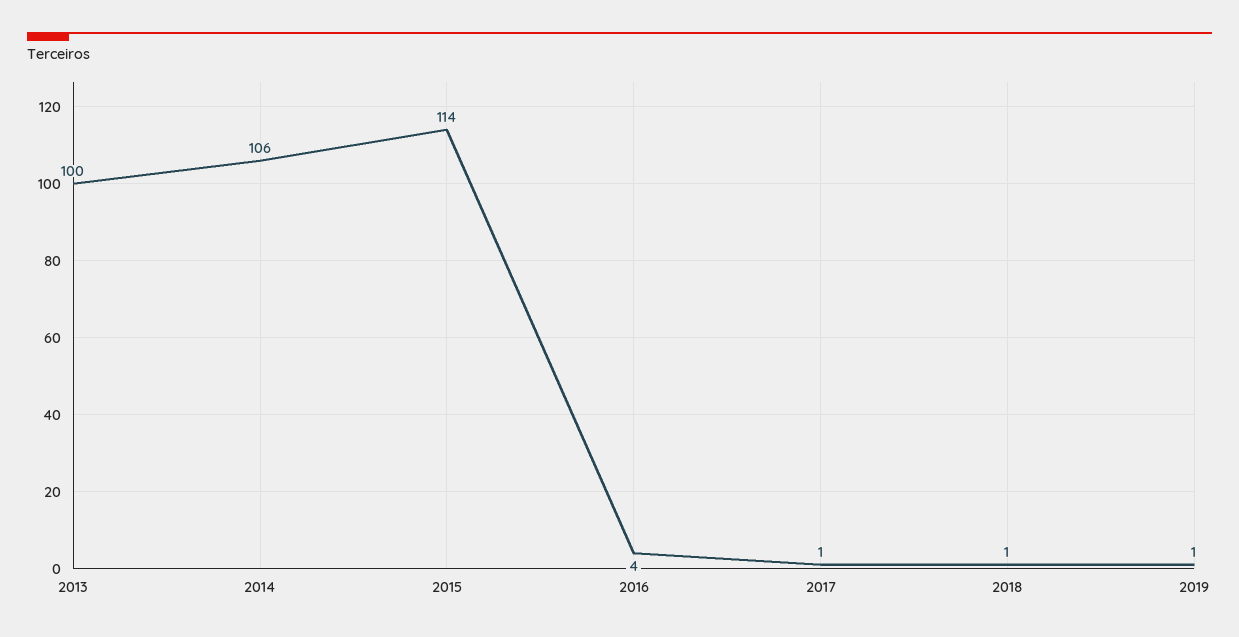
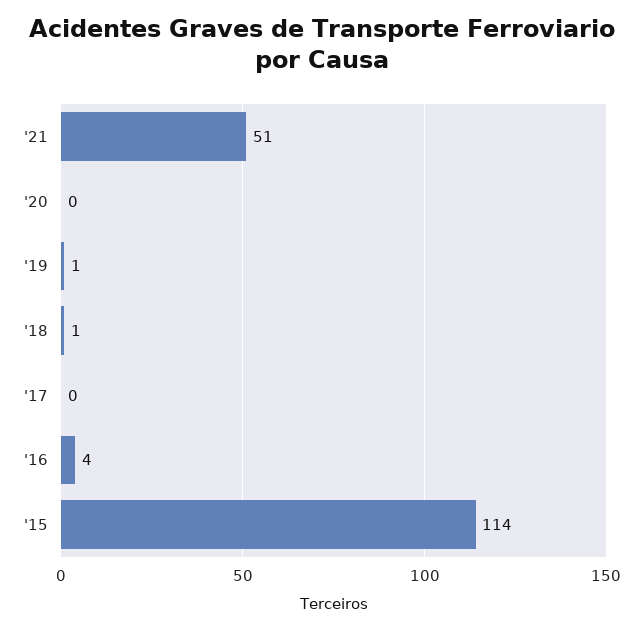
2013: 100 -> none
2014: 106 -> none
2017: 1 -> 0
'21: none -> 51
'20: none -> 0

